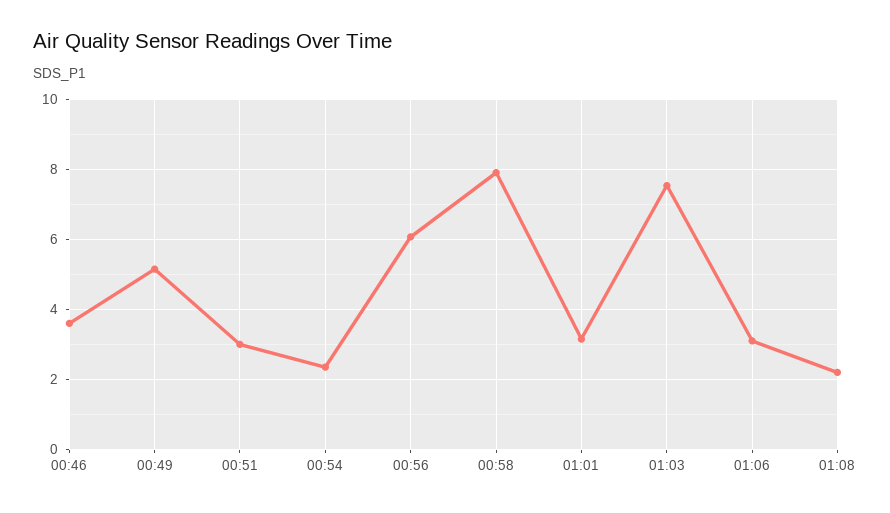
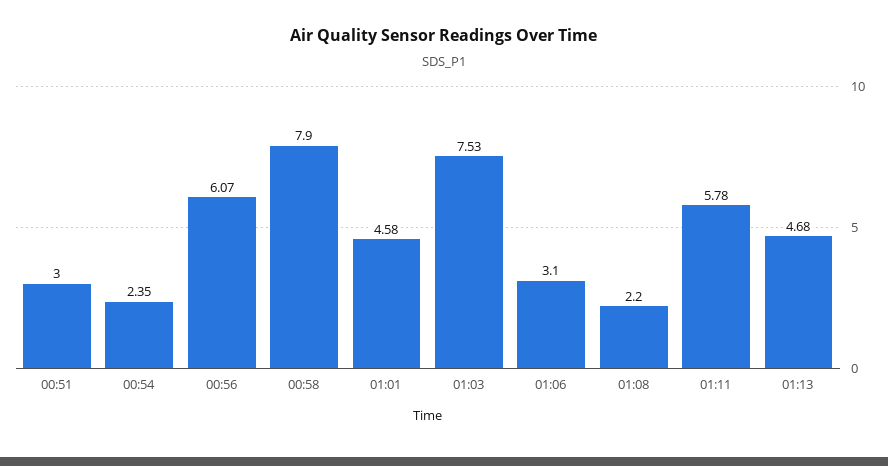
00:46: 3.6 -> none
00:49: 5.2 -> none
01:01: 3.2 -> 4.58
01:11: none -> 5.78
01:13: none -> 4.68

